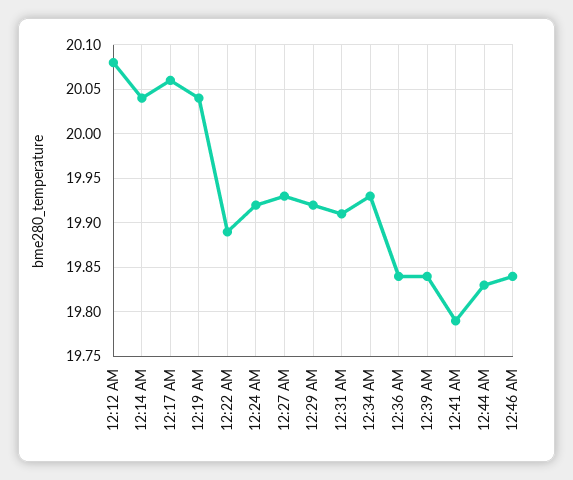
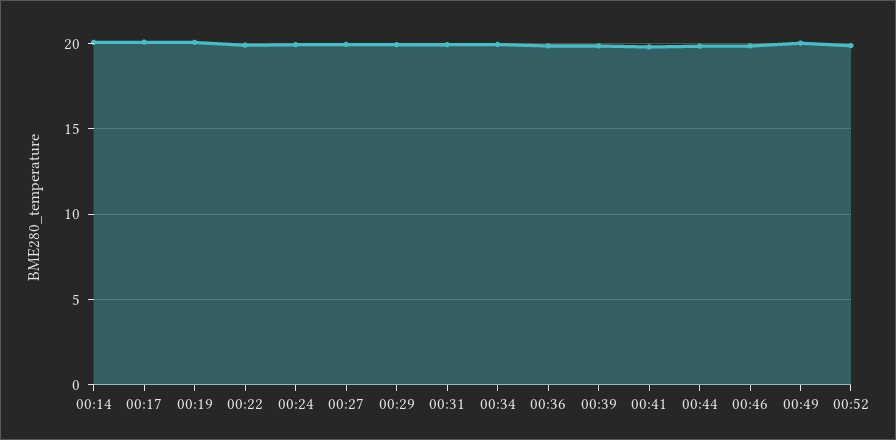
12:12 AM: 20.08 -> none
00:49: none -> 20
00:52: none -> 20

